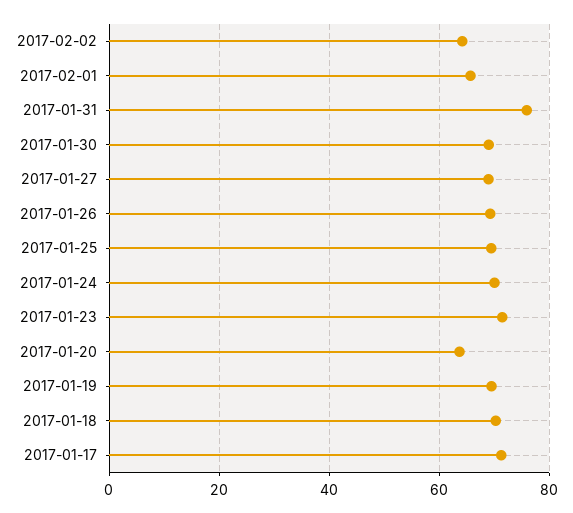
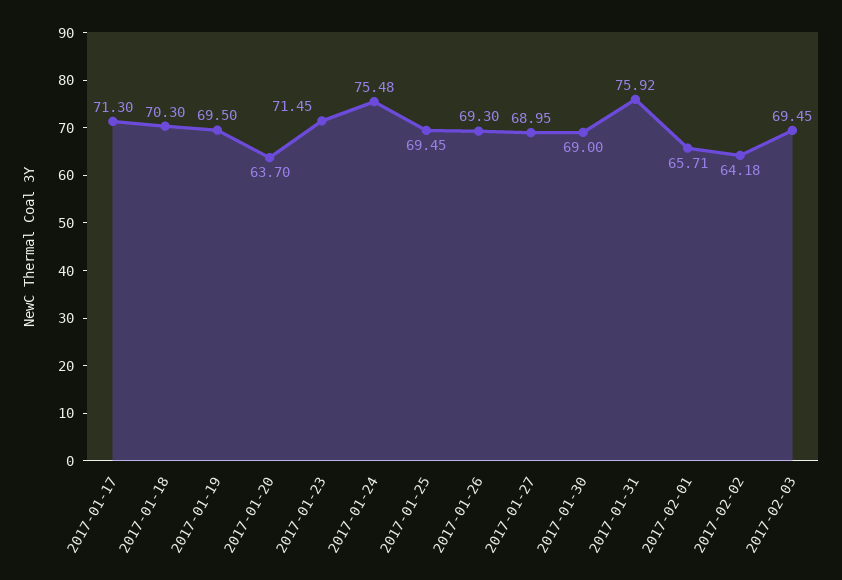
2017-01-24: 70 -> 75.48
2017-02-03: none -> 69.45

